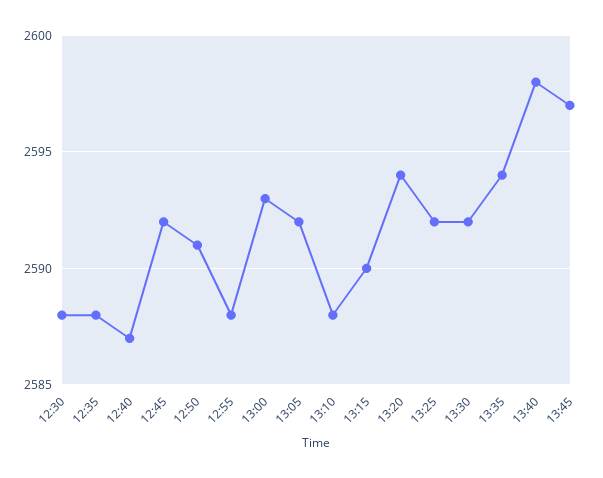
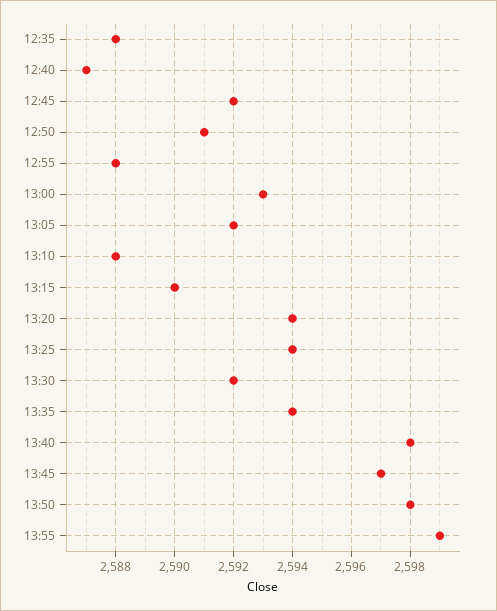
12:30: 2588 -> none
13:25: 2592 -> 2594
13:50: none -> 2598
13:55: none -> 2599

